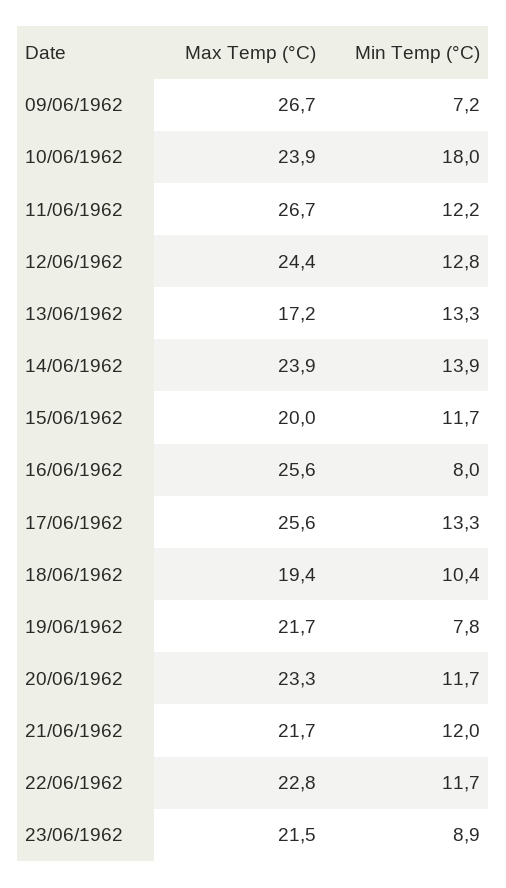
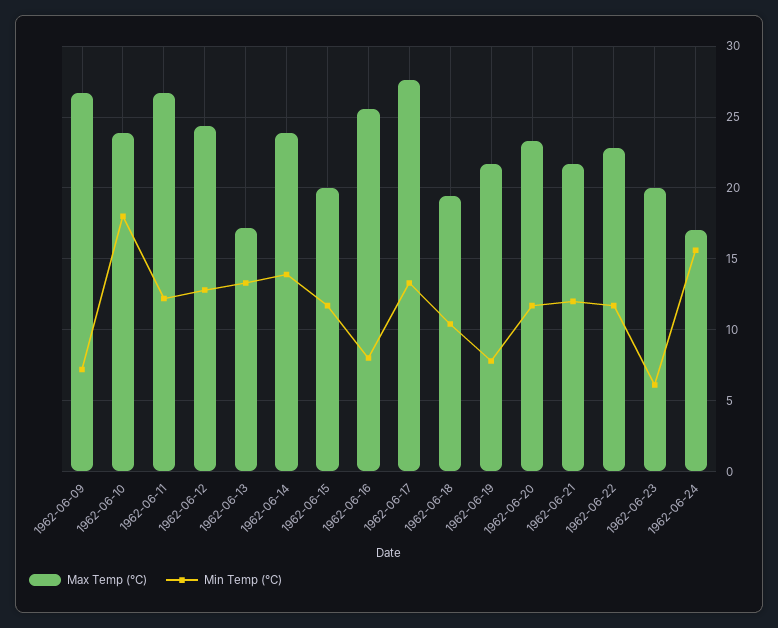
Max Temp (°C), 17/06/1962: 25.6 -> 27.5
Max Temp (°C), 23/06/1962: 21.5 -> 20
Min Temp (°C), 23/06/1962: 8.9 -> 6
Max Temp (°C), 1962-06-24: none -> 17
Min Temp (°C), 1962-06-24: none -> 15.5

